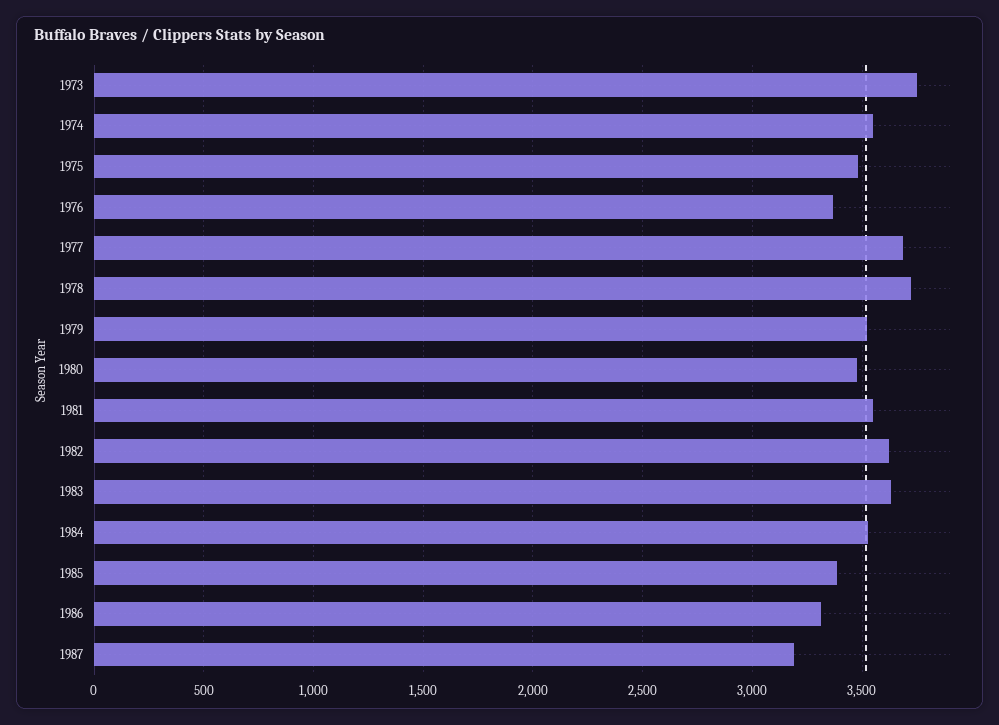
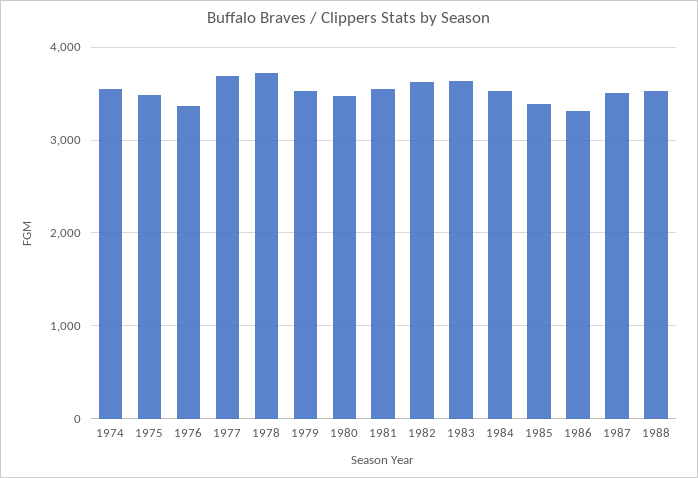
1973: 3750 -> none
1987: 3200 -> 3500
1988: none -> 3500

